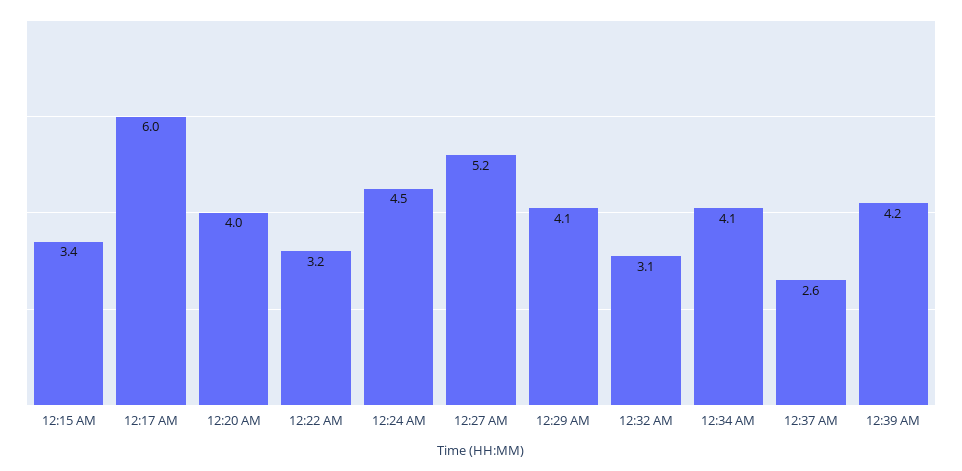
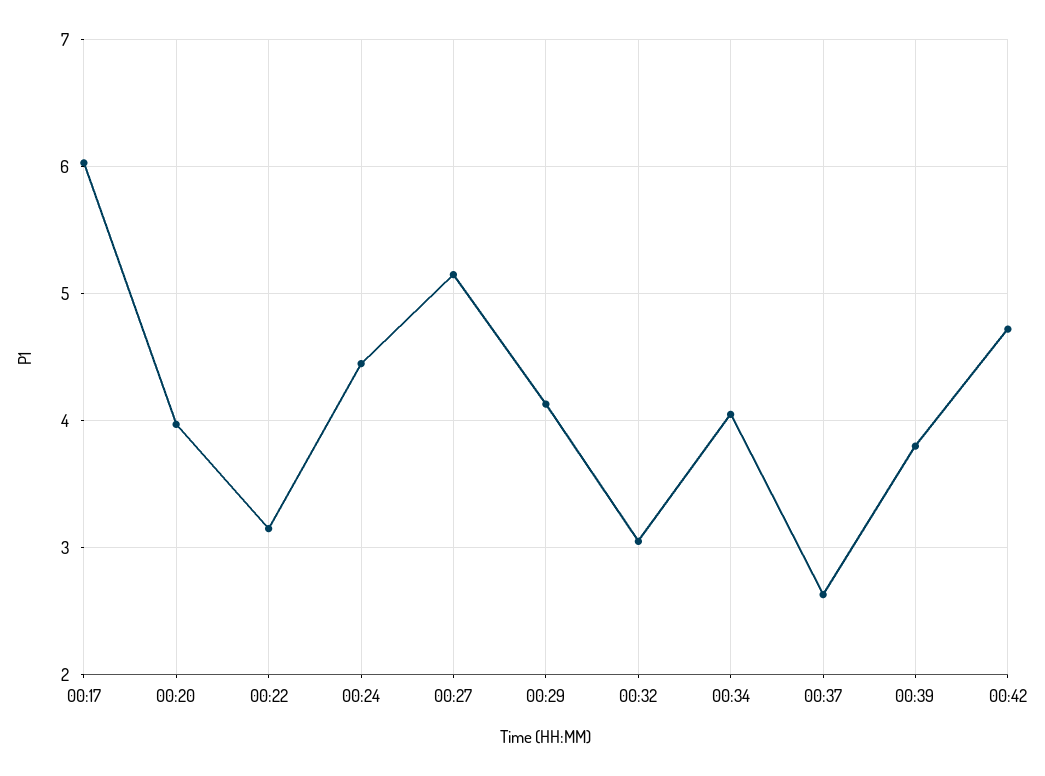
12:15 AM: 3.4 -> none
12:39 AM: 4.2 -> 3.8
00:42: none -> 4.7

